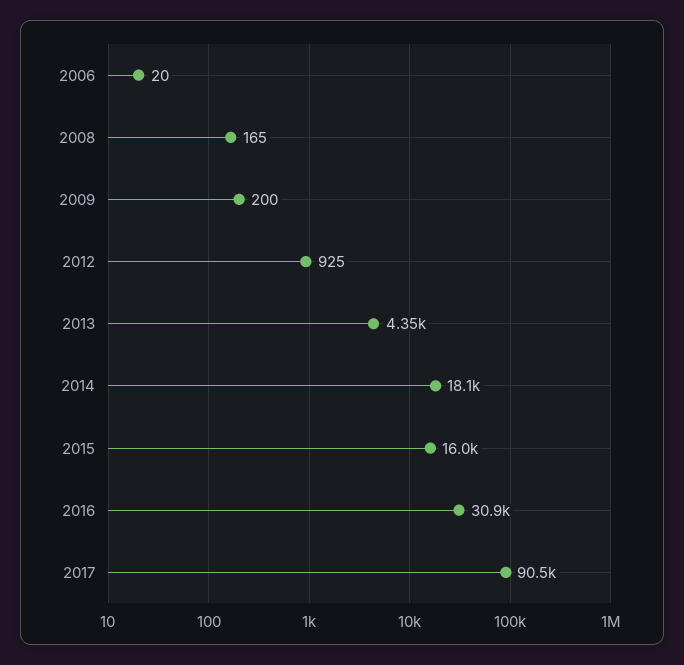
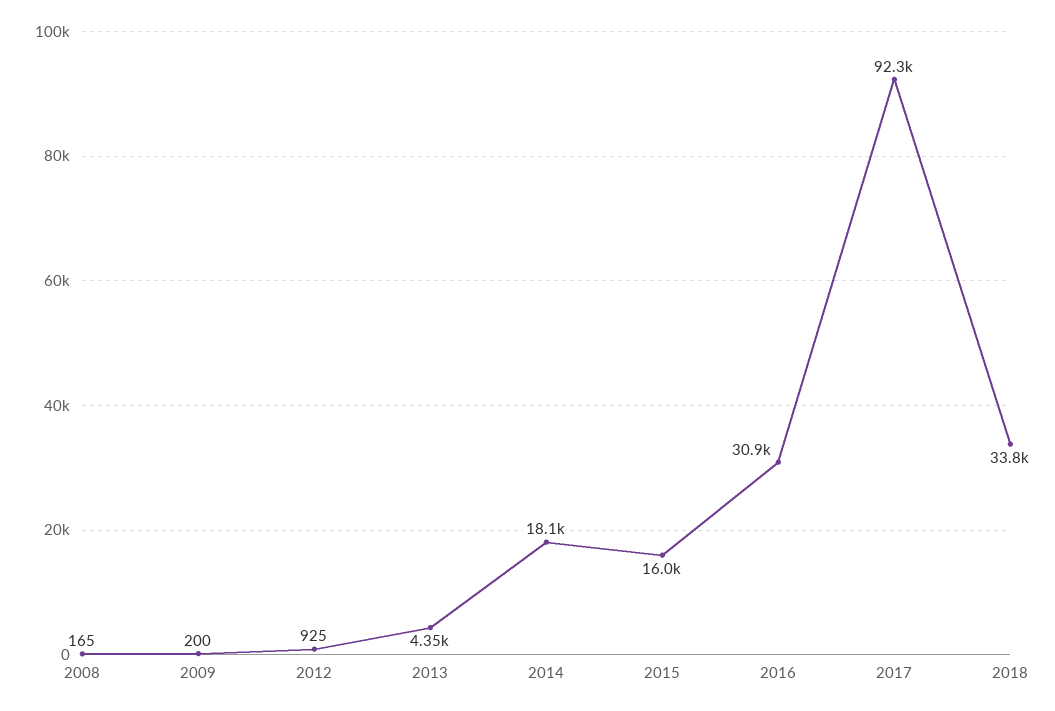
2006: 20 -> none
2017: 90500 -> 92300
2018: none -> 33800

